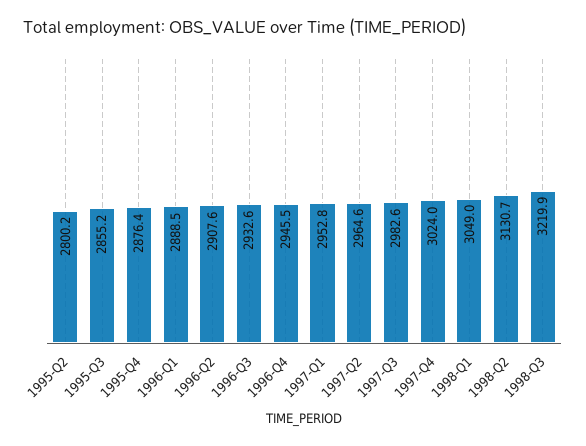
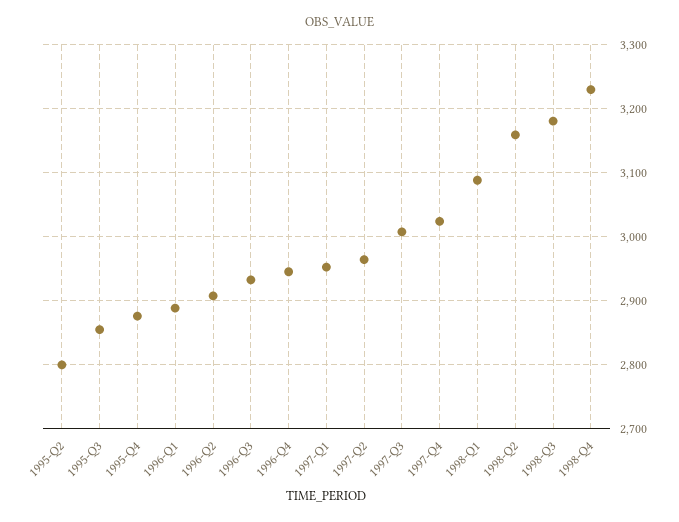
1997-Q3: 2982.6 -> 3010
1998-Q1: 3049 -> 3090
1998-Q2: 3130.7 -> 3160
1998-Q3: 3219.9 -> 3180
1998-Q4: none -> 3230

